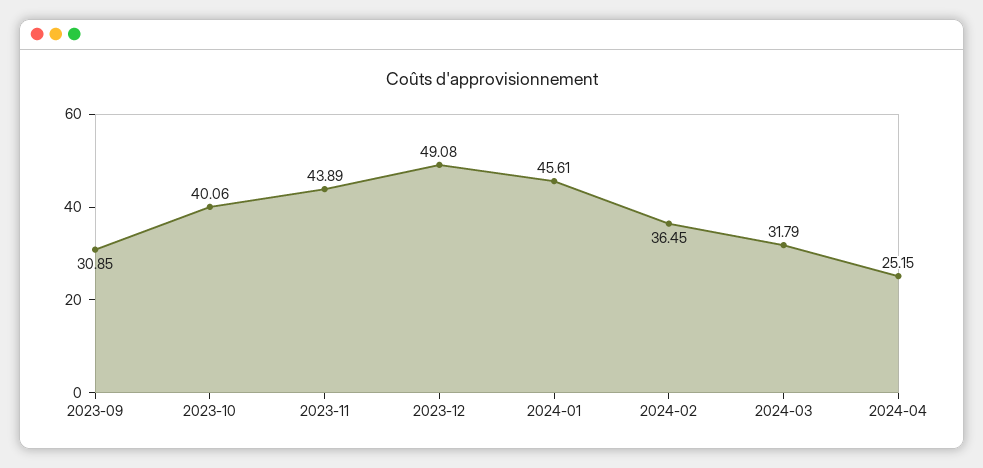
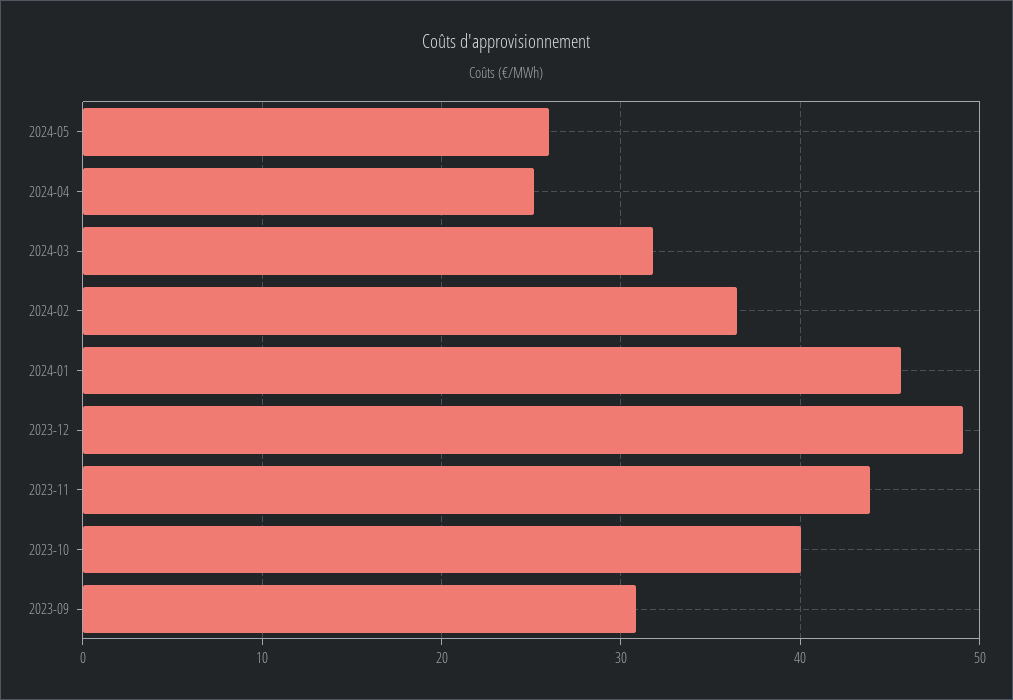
2024-05: none -> 26

